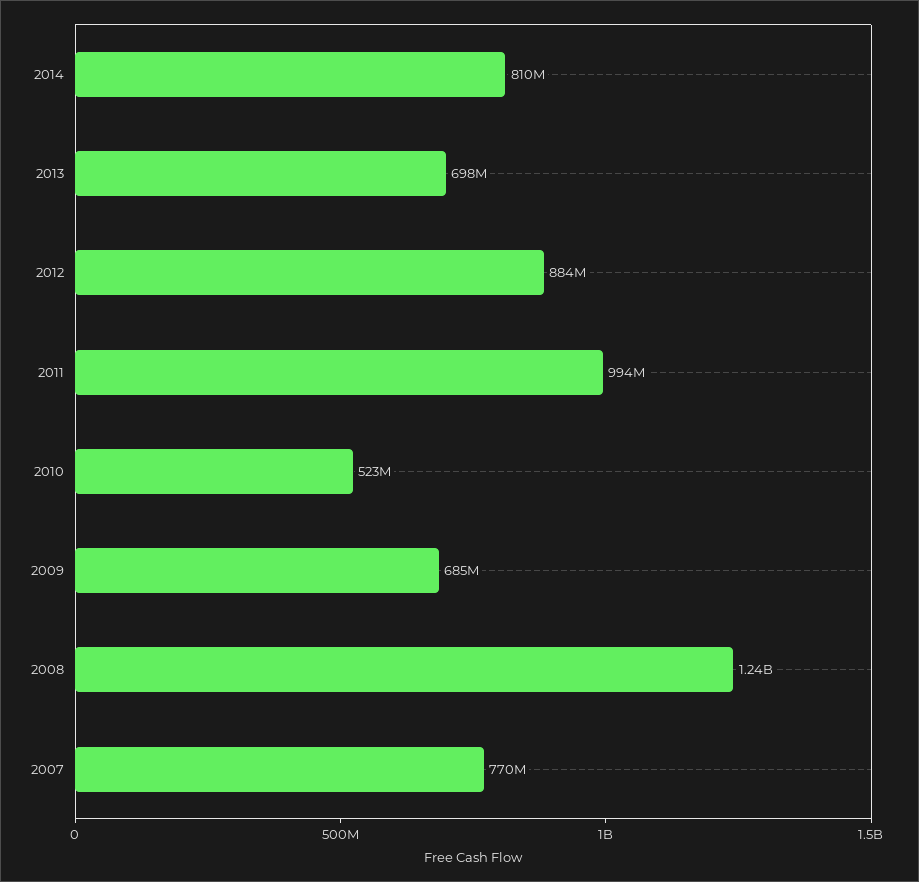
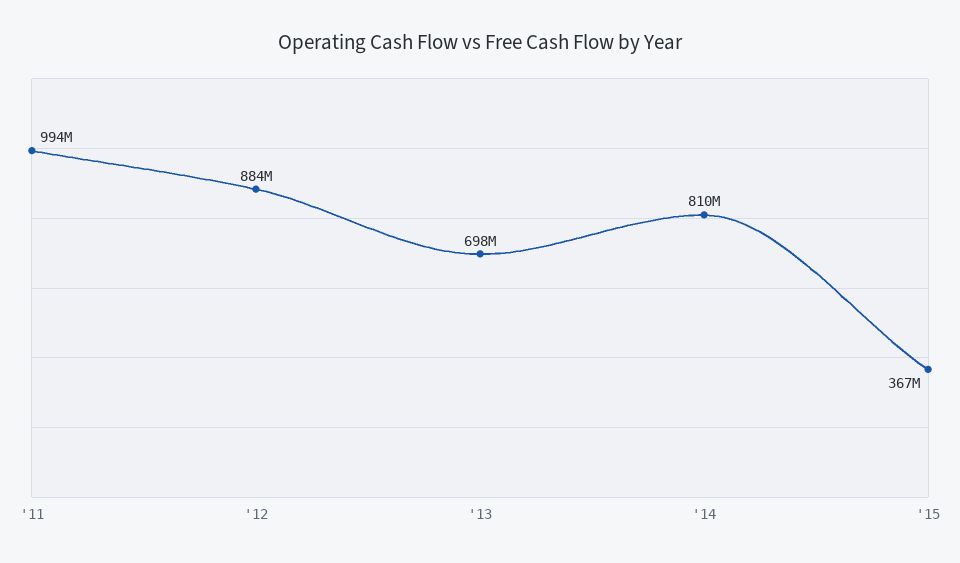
2010: 523000000 -> none
2009: 685000000 -> none
2008: 1240000000 -> none
2007: 770000000 -> none
'15: none -> 367000000

